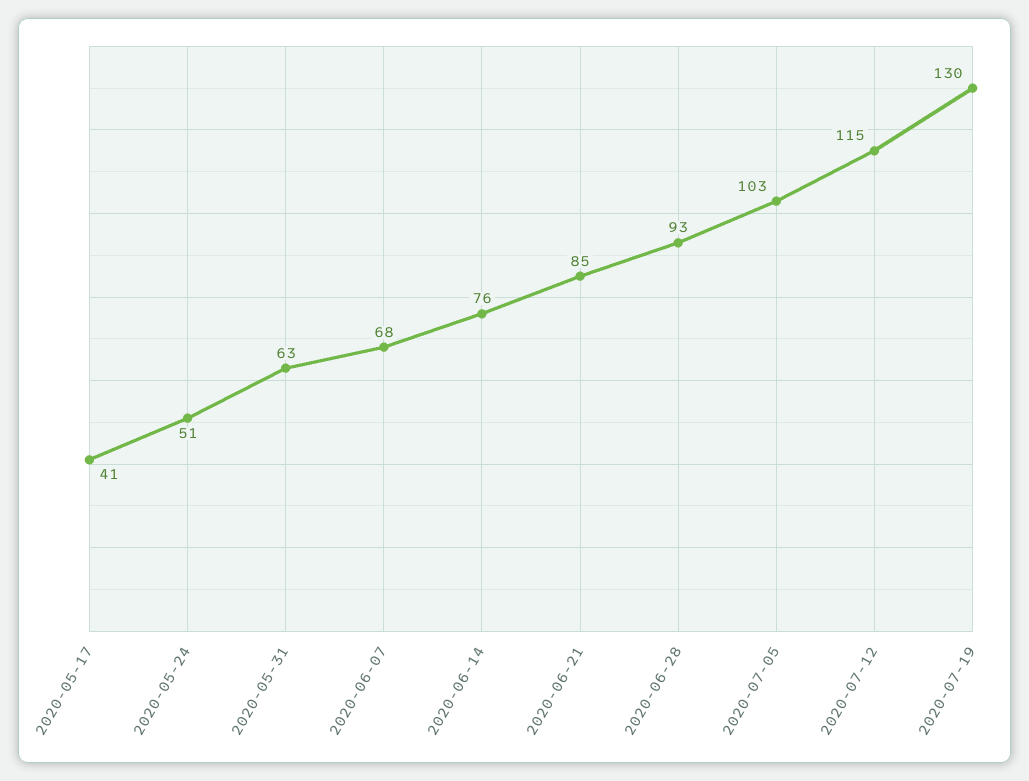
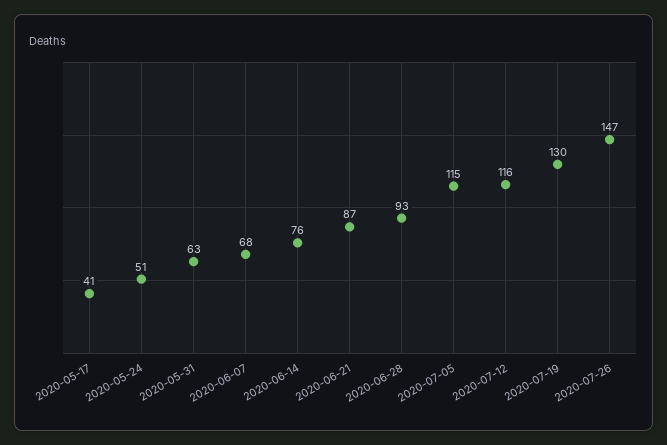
2020-06-21: 85 -> 87
2020-07-05: 103 -> 115
2020-07-12: 115 -> 116
2020-07-26: none -> 147

